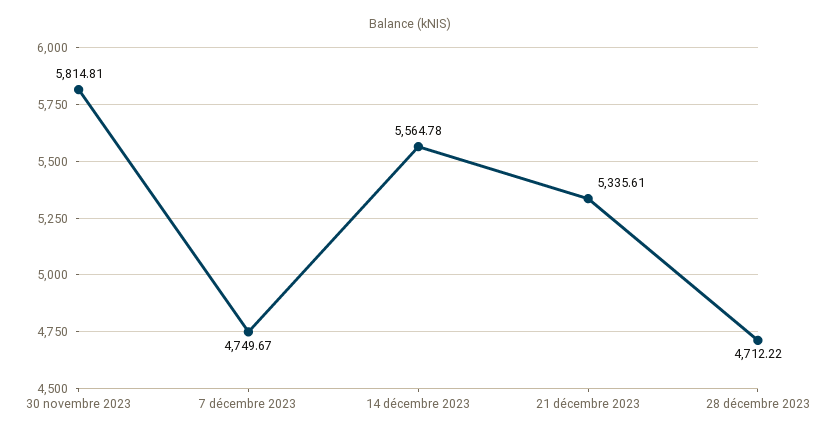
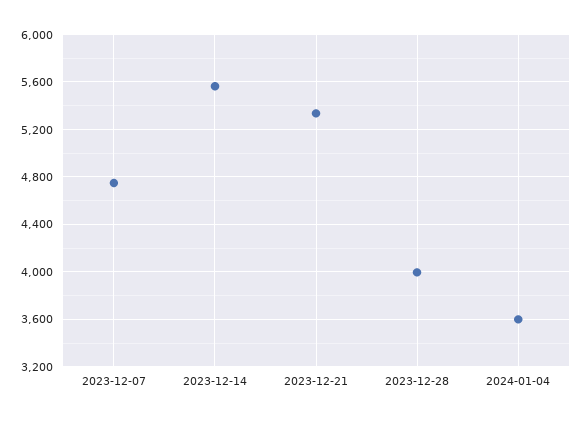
30 novembre 2023: 5814.81 -> none
28 décembre 2023: 4712.22 -> 4000
2024-01-04: none -> 3600

